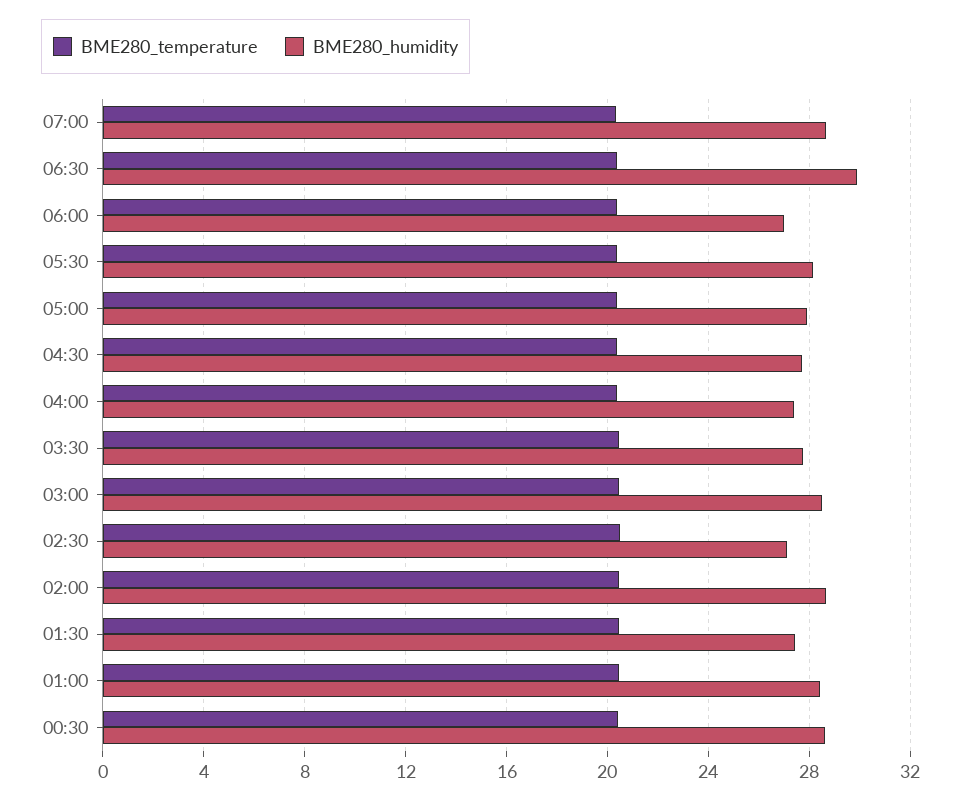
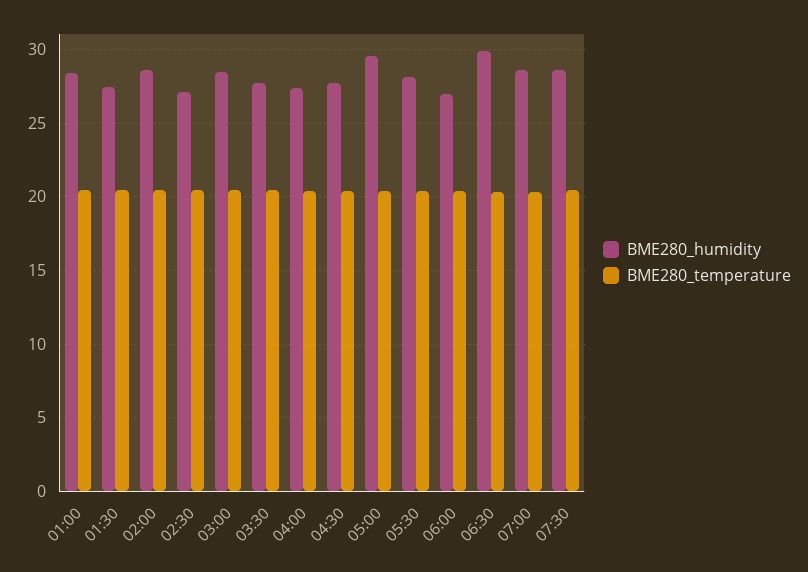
BME280_humidity, 05:00: 28 -> 29.5
BME280_temperature, 00:30: 20.5 -> none
BME280_humidity, 00:30: 28.5 -> none
BME280_humidity, 07:30: none -> 28.5
BME280_temperature, 07:30: none -> 20.5

